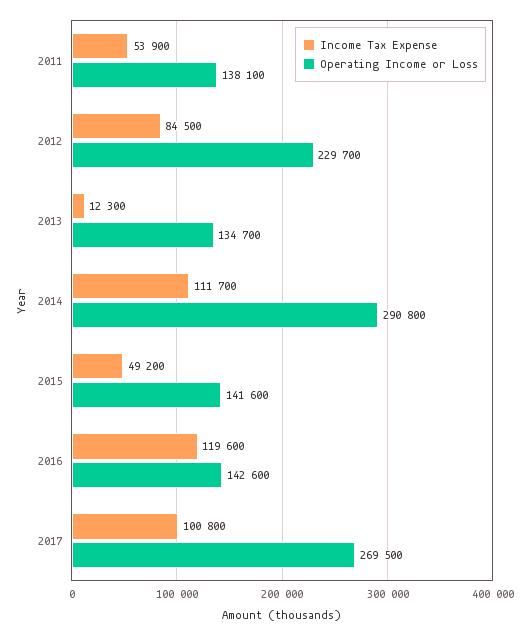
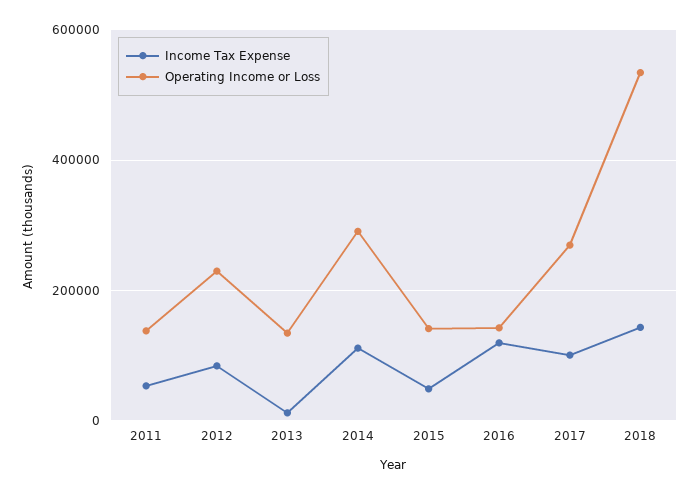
Income Tax Expense, 2018: none -> 140000
Operating Income or Loss, 2018: none -> 540000

